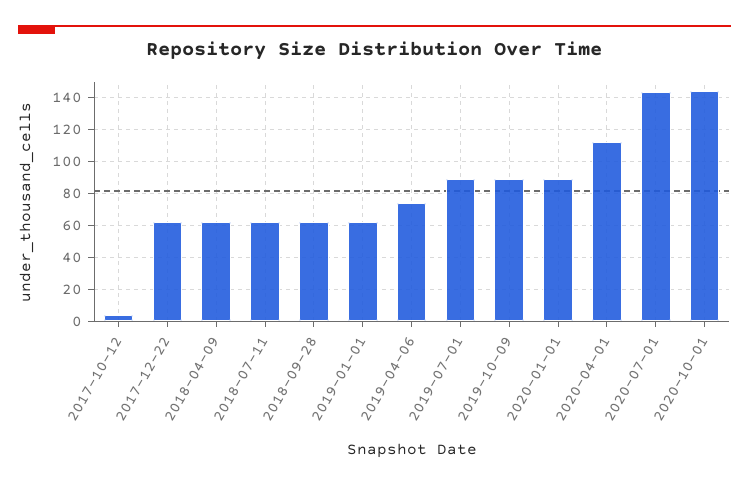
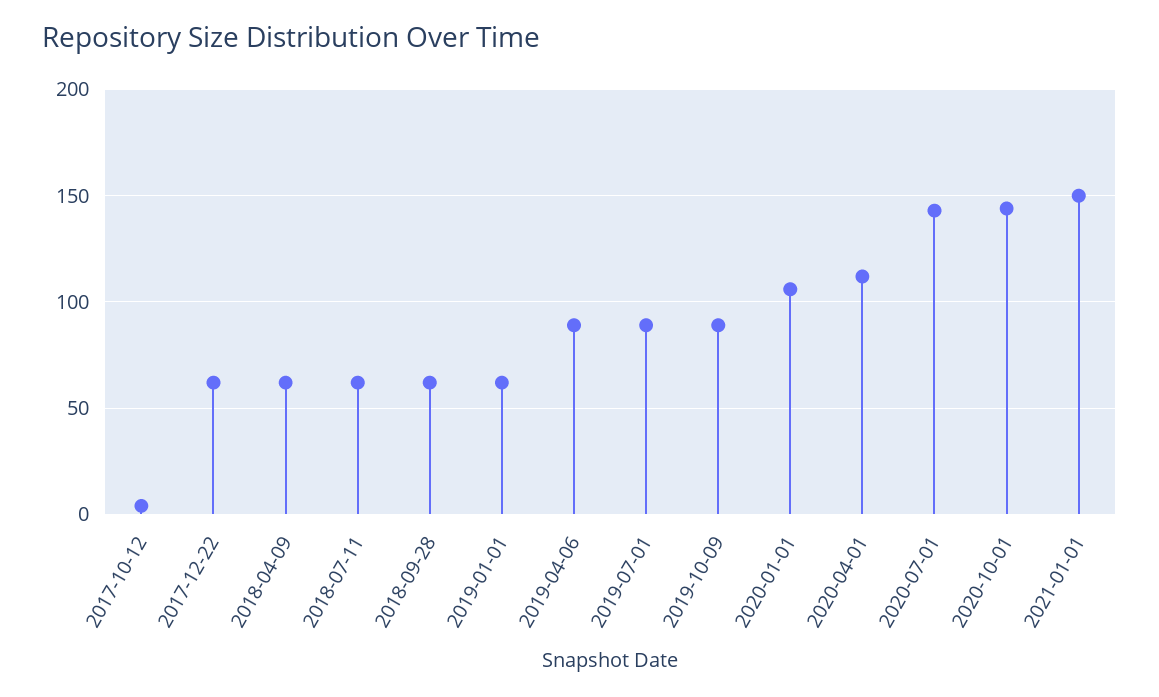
2019-04-06: 75 -> 90
2020-01-01: 90 -> 105
2021-01-01: none -> 150

